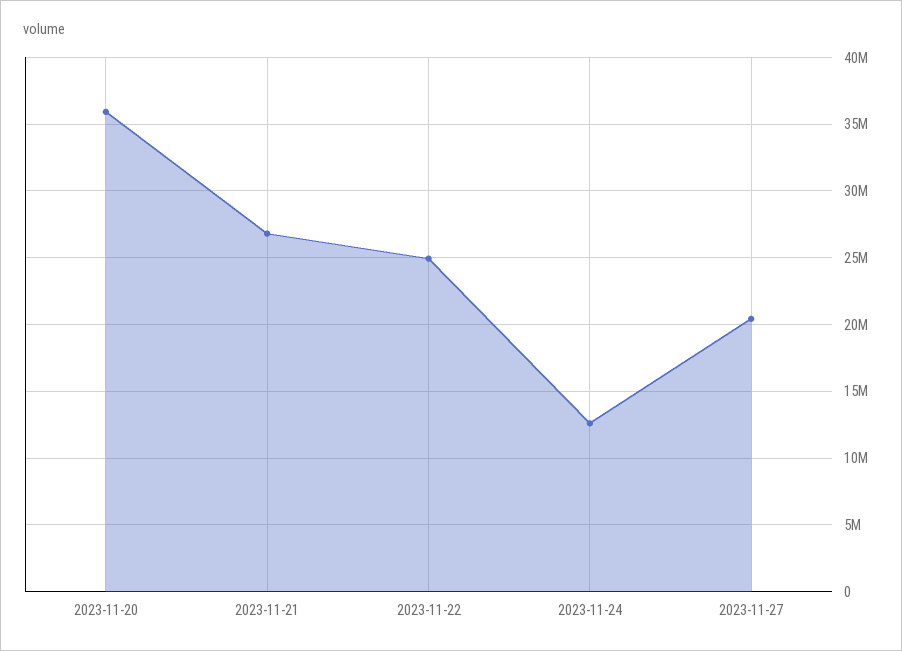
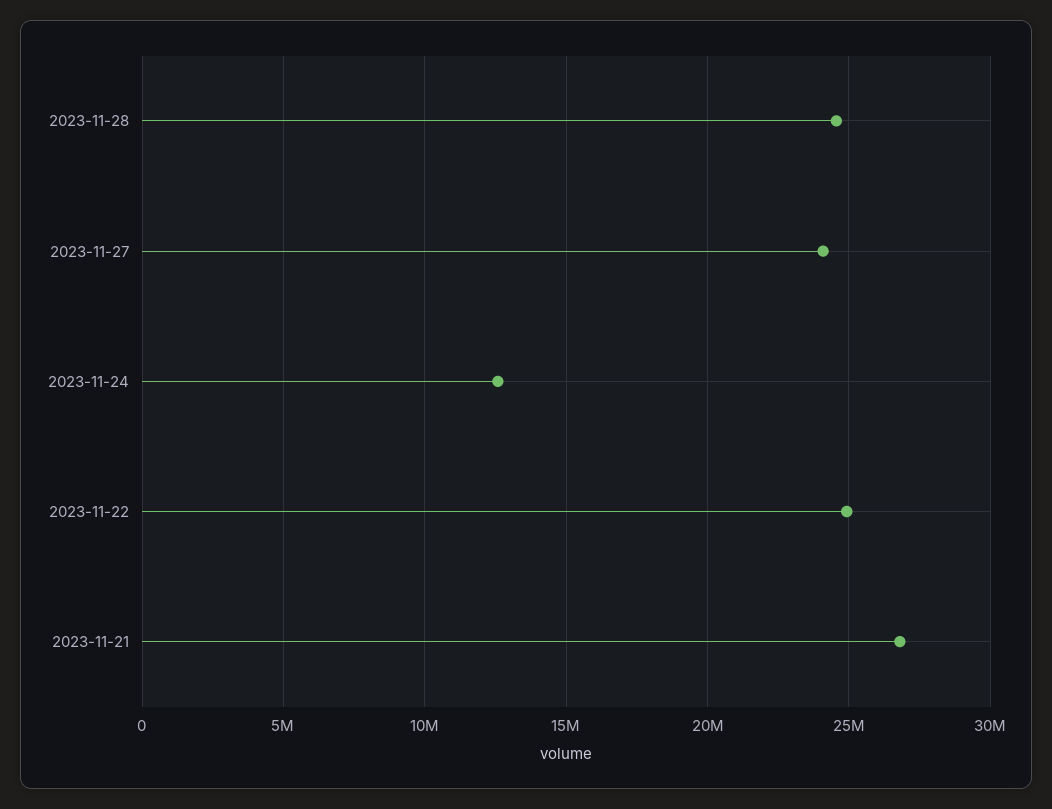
2023-11-20: 36000000 -> none
2023-11-27: 20500000 -> 24000000
2023-11-28: none -> 24500000

